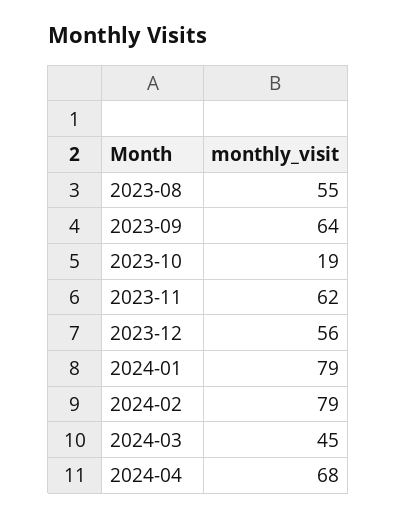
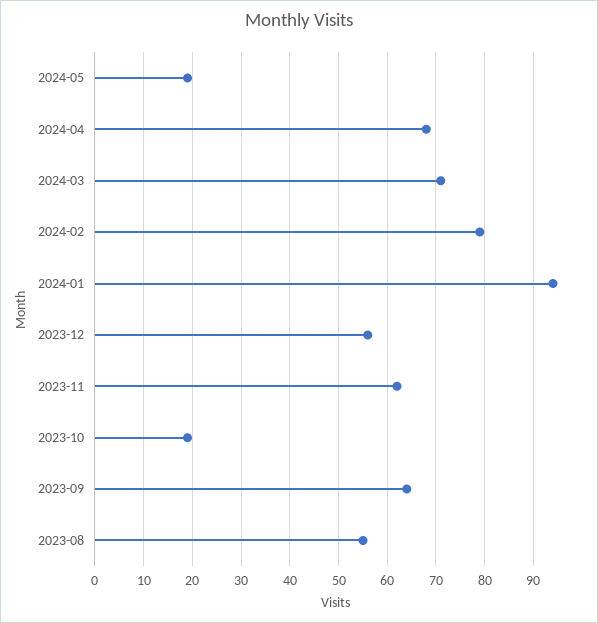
2024-01: 79 -> 95
2024-03: 45 -> 70
2024-05: none -> 20

